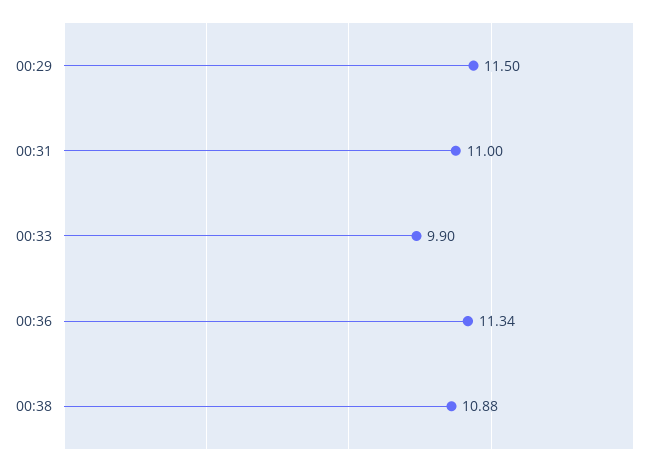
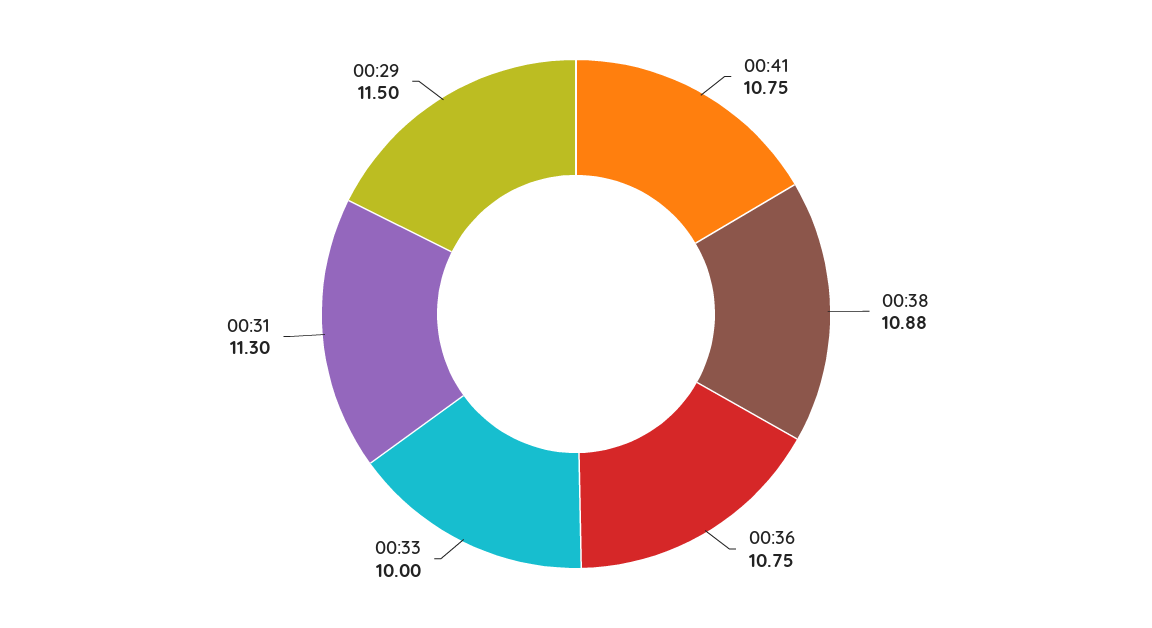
00:31: 11 -> 11.3
00:33: 9.9 -> 10
00:36: 11.34 -> 10.75
00:41: none -> 10.75

